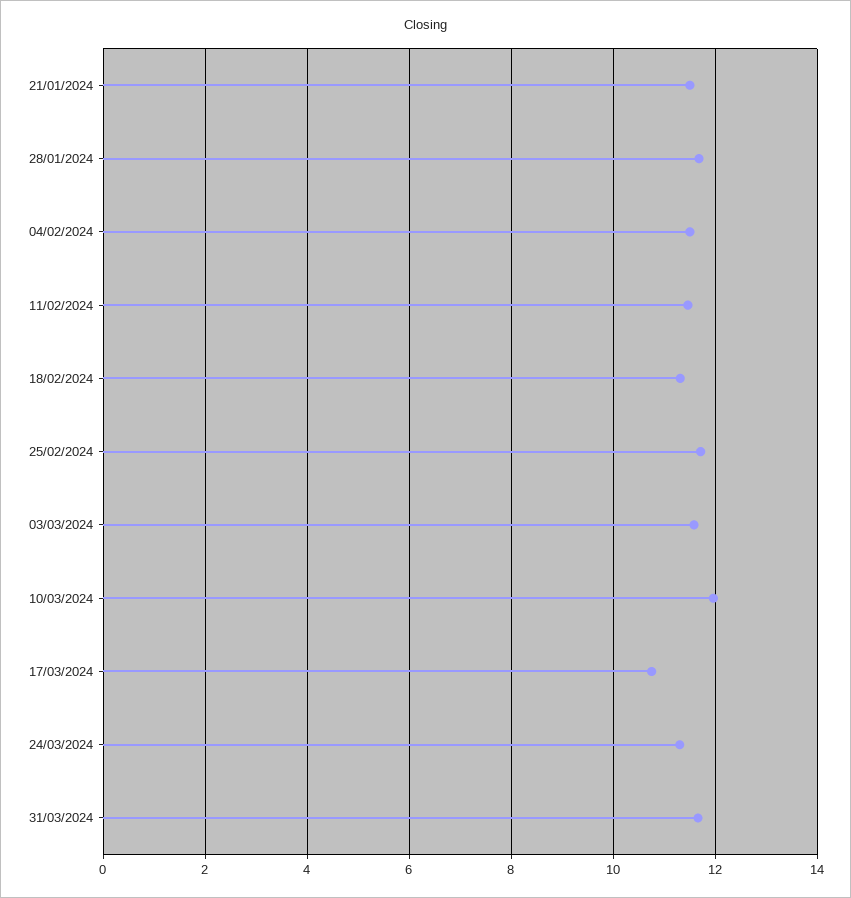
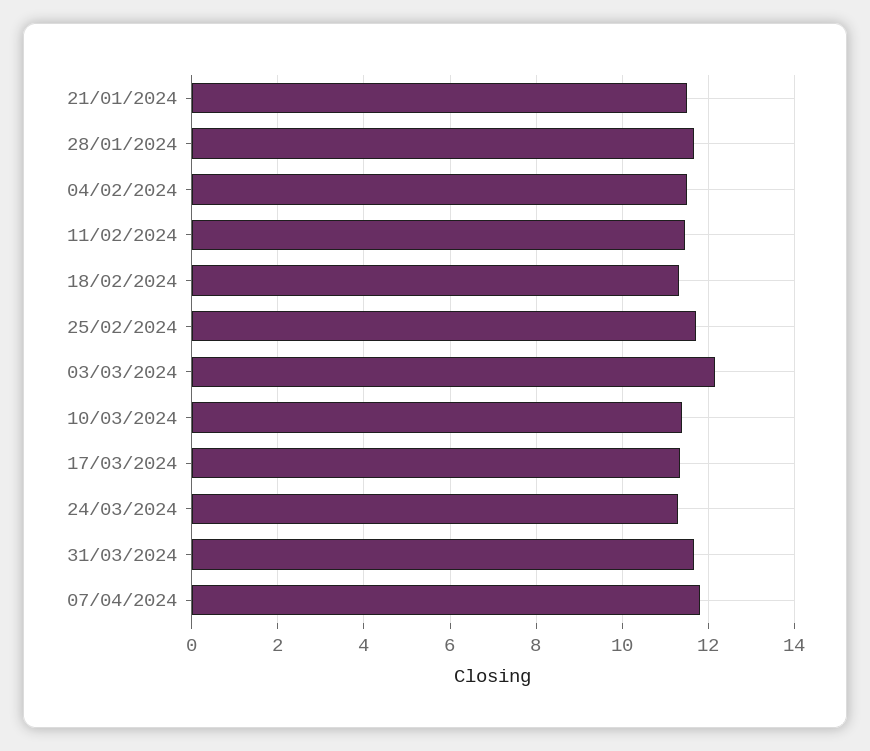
03/03/2024: 11.6 -> 12.2
10/03/2024: 12 -> 11.4
17/03/2024: 10.8 -> 11.4
07/04/2024: none -> 11.8

